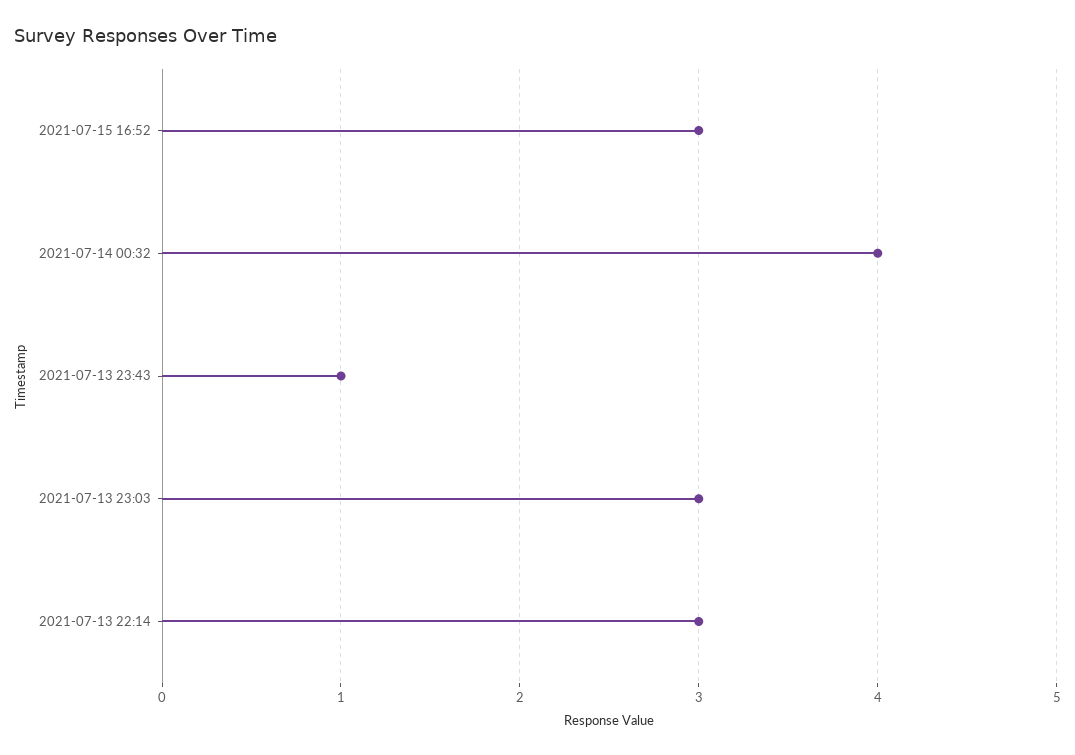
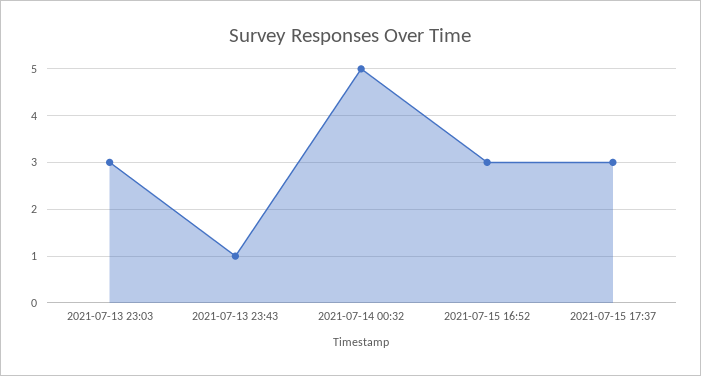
2021-07-14 00:32: 4 -> 5
2021-07-13 22:14: 3 -> none
2021-07-15 17:37: none -> 3

